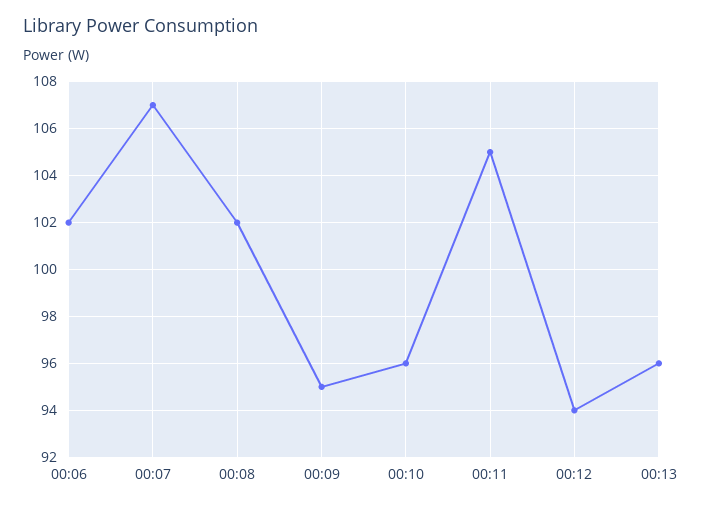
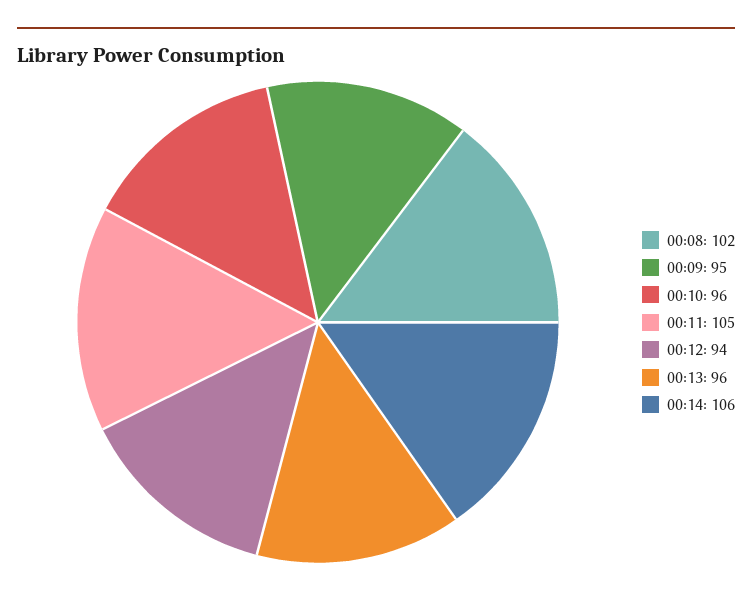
00:06: 102 -> none
00:07: 107 -> none
00:14: none -> 106

